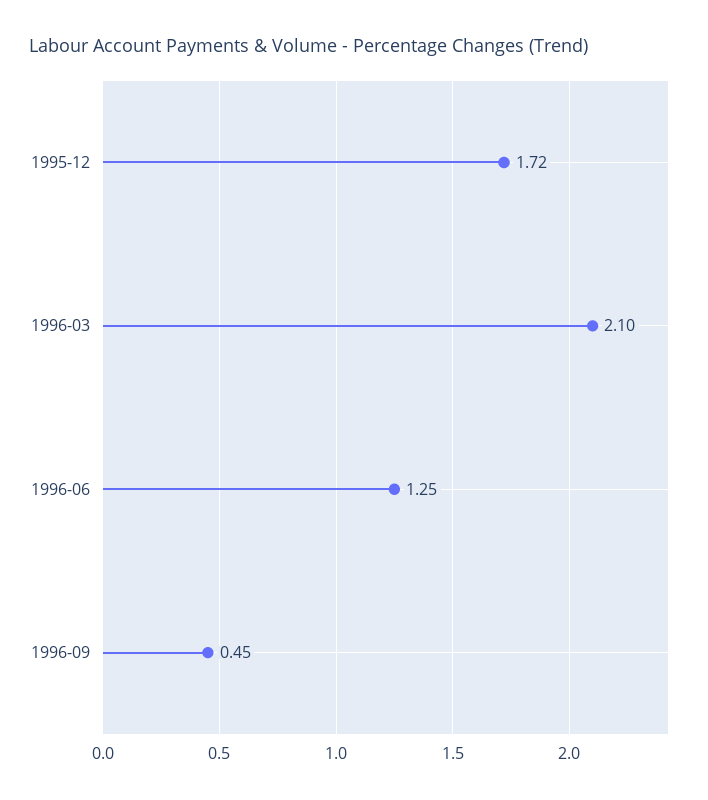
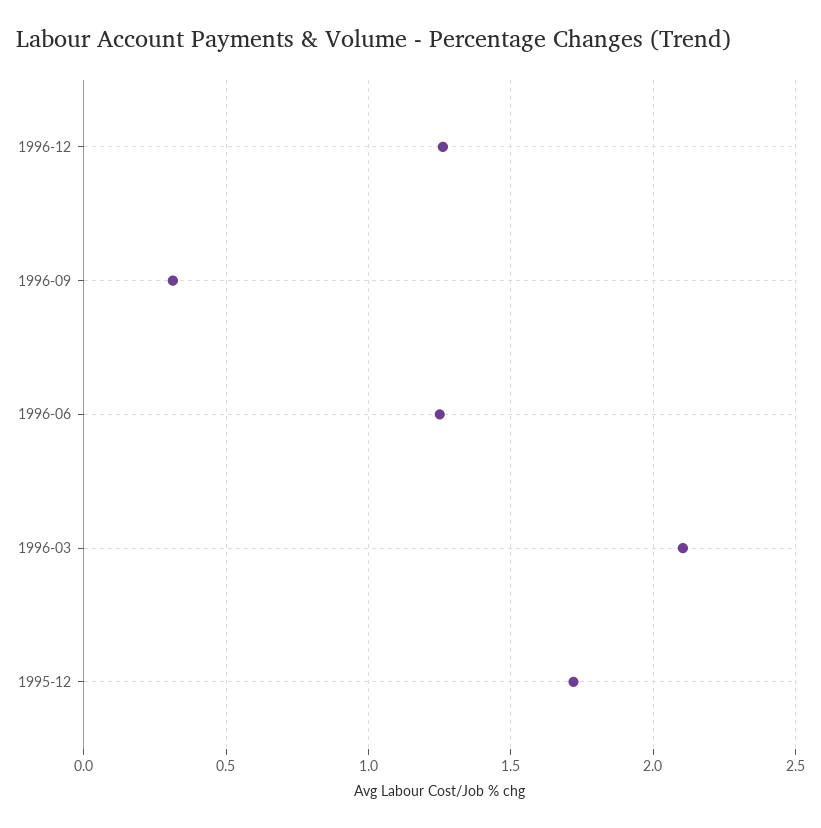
1996-09: 0.45 -> 0.3
1996-12: none -> 1.25

